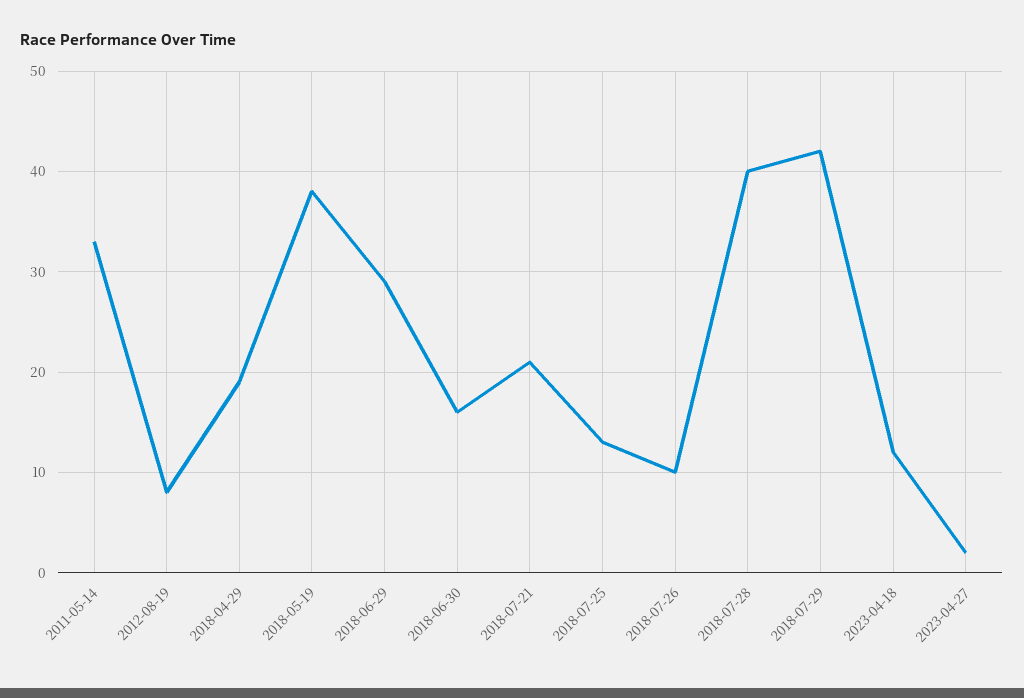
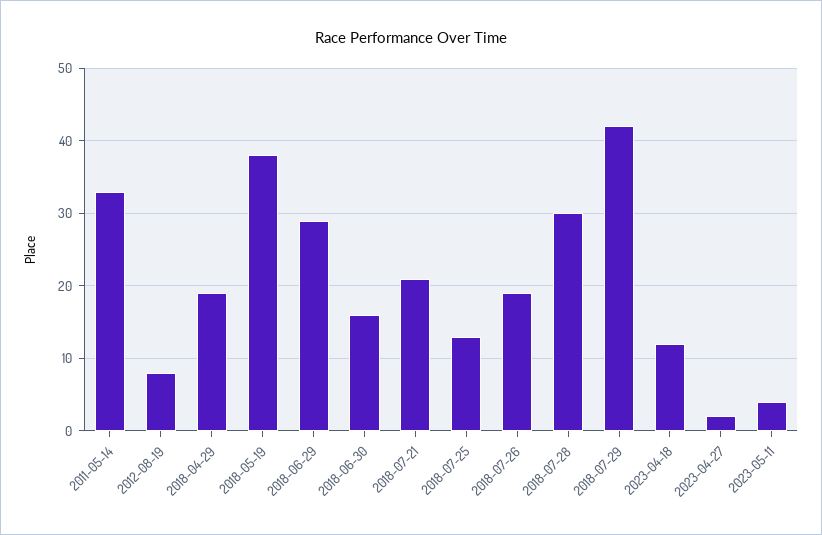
2018-07-26: 10 -> 19
2018-07-28: 40 -> 30
2023-05-11: none -> 4

